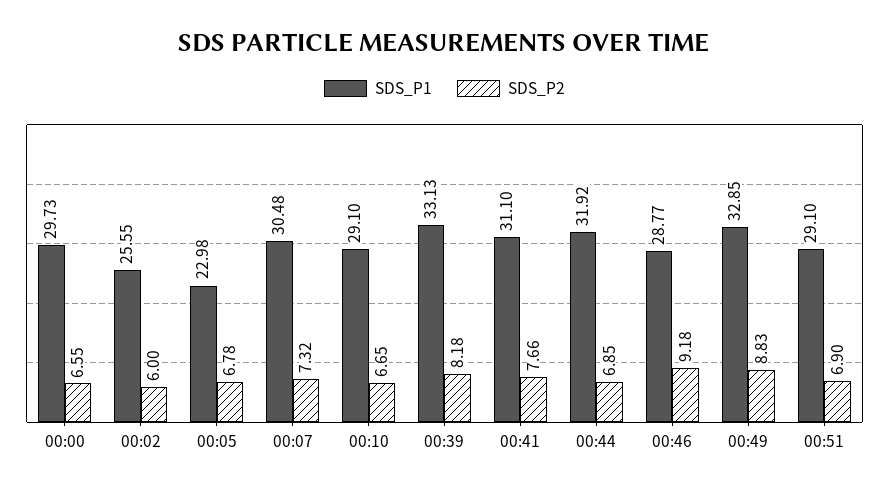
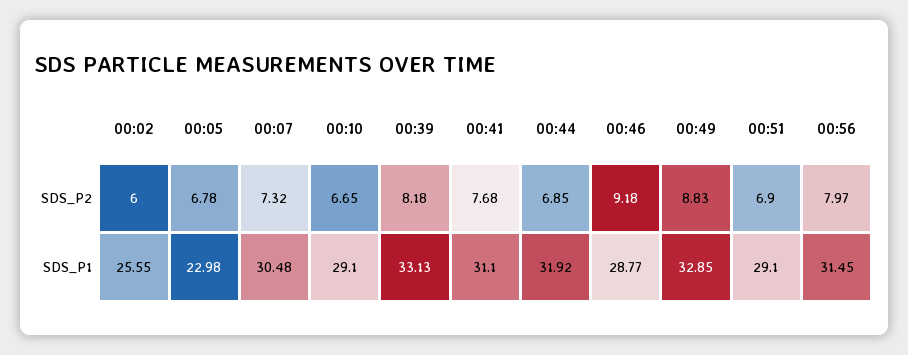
SDS_P1, 00:00: 29.73 -> none
SDS_P2, 00:00: 6.55 -> none
SDS_P2, 00:41: 7.66 -> 7.68
SDS_P2, 00:56: none -> 7.97
SDS_P1, 00:56: none -> 31.45

